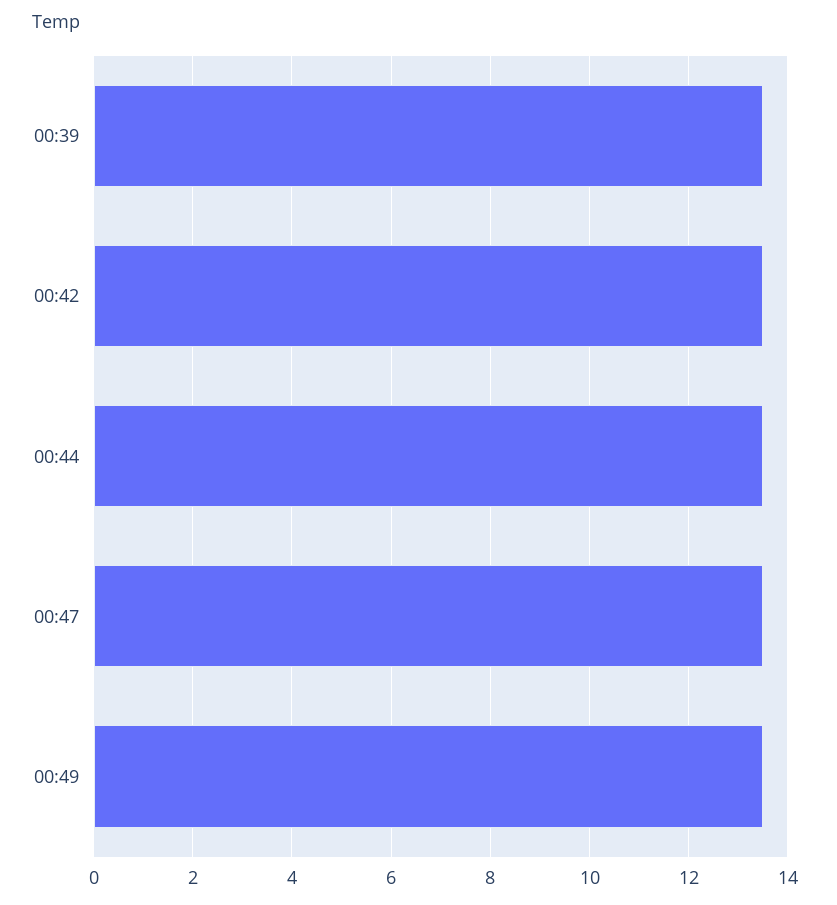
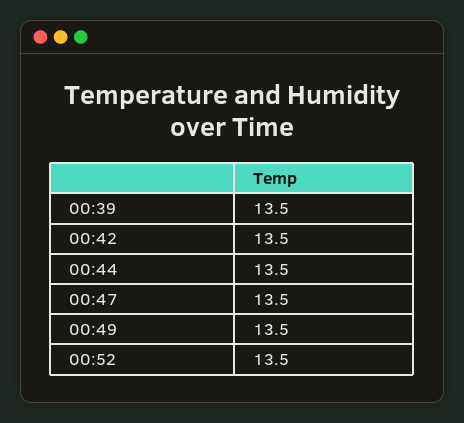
00:52: none -> 13.5

